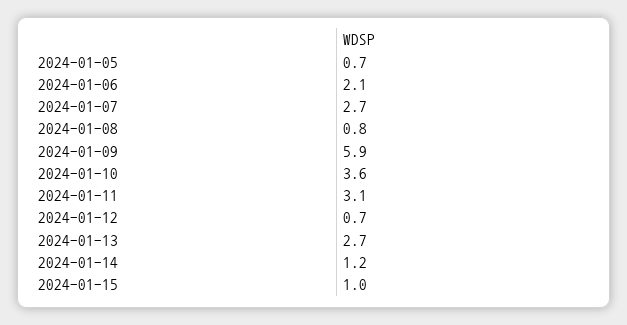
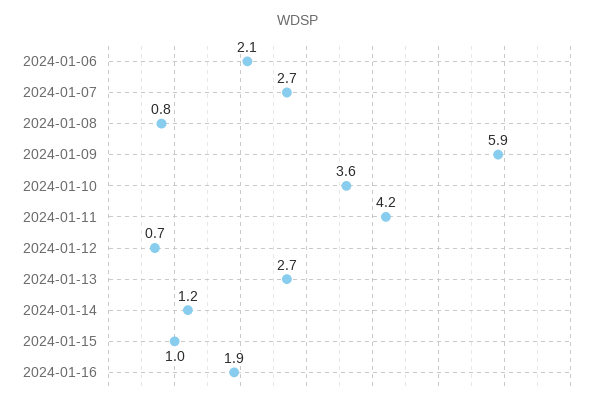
2024-01-05: 0.7 -> none
2024-01-11: 3.1 -> 4.2
2024-01-16: none -> 1.9

